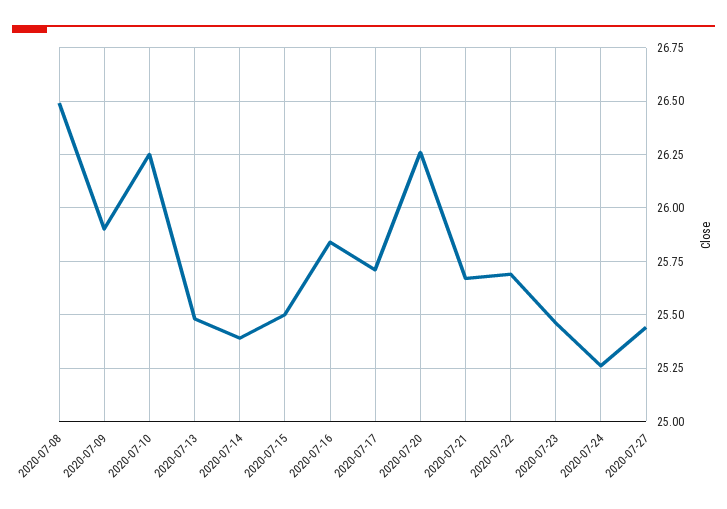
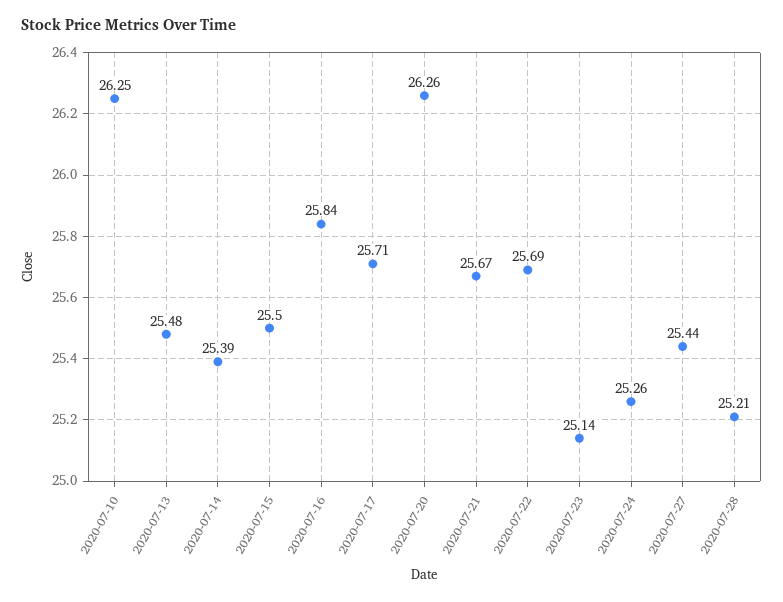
2020-07-08: 26.5 -> none
2020-07-09: 25.9 -> none
2020-07-23: 25.45 -> 25.14
2020-07-28: none -> 25.21

